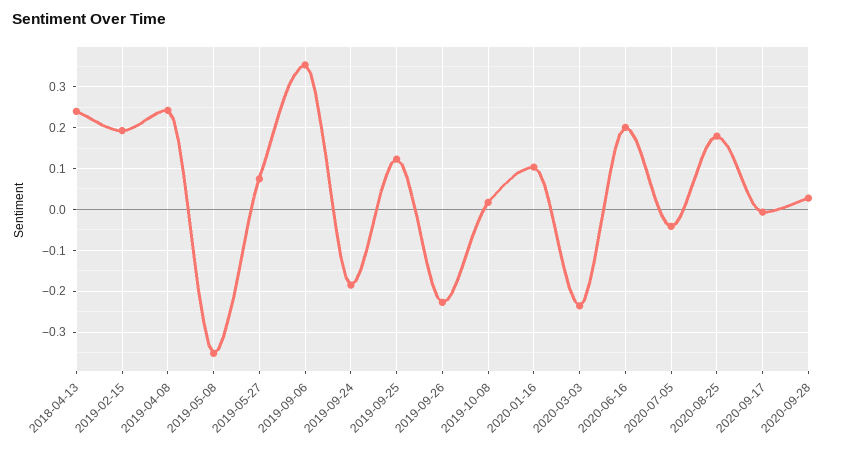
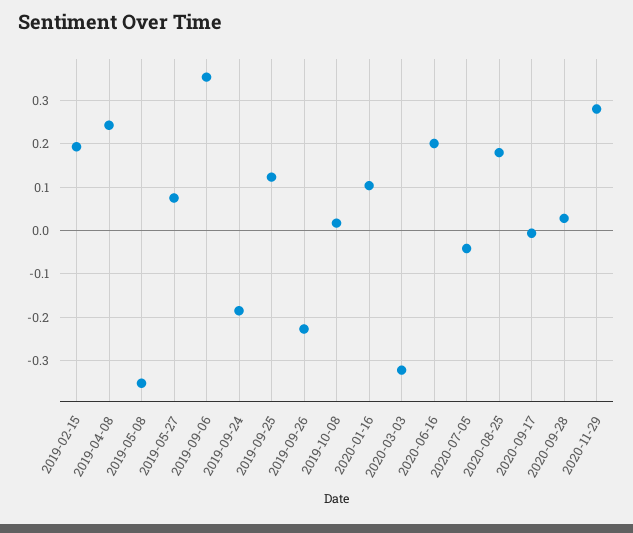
2018-04-13: 0.24 -> none
2020-03-03: -0.24 -> -0.32
2020-11-29: none -> 0.28

